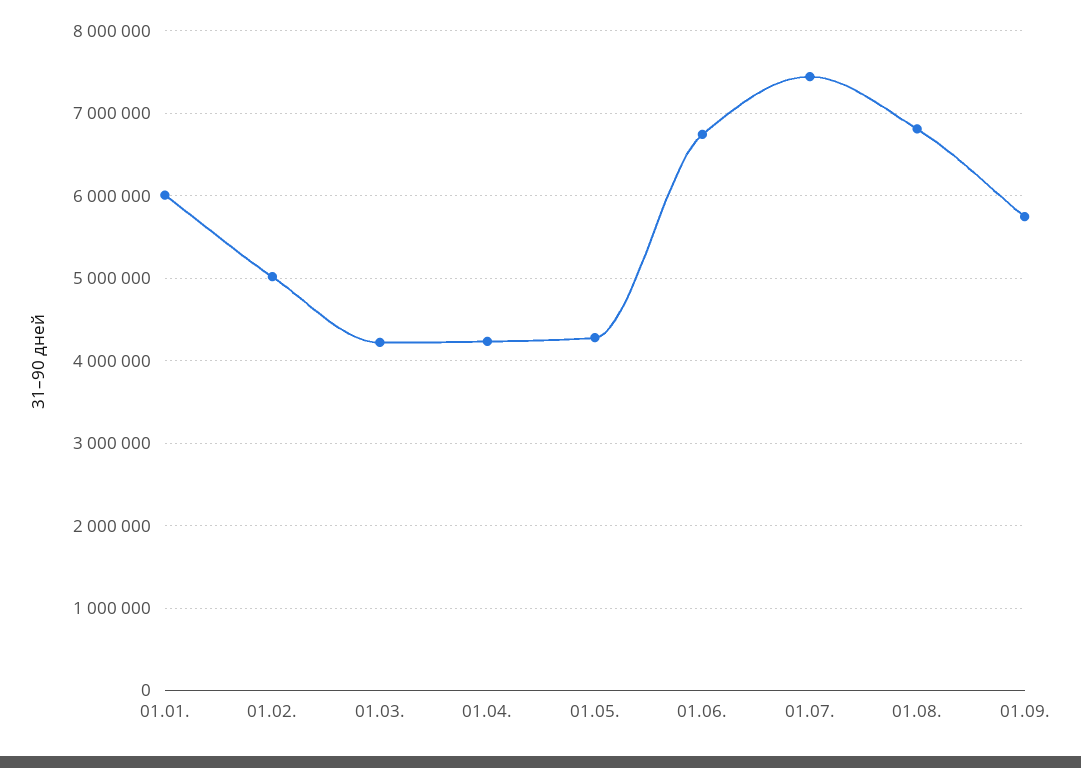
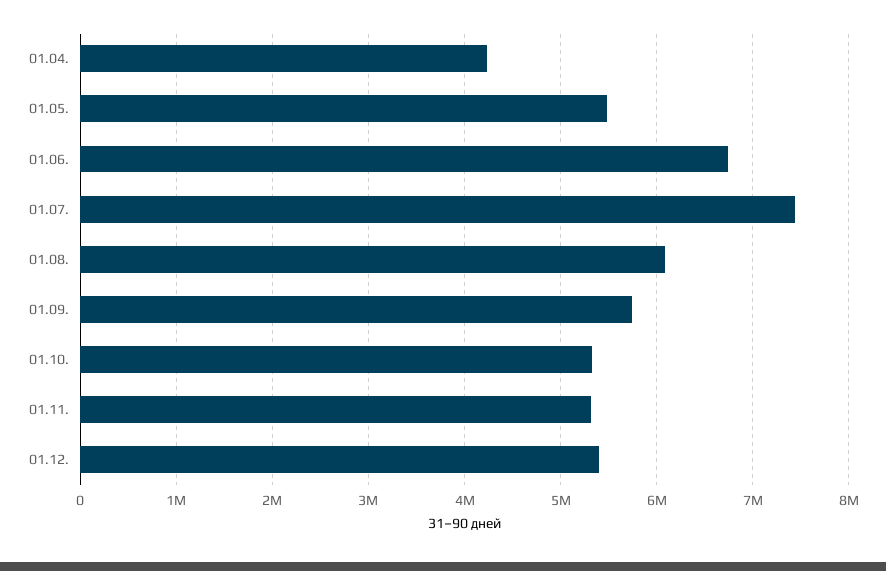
01.01.: 6000000 -> none
01.02.: 5000000 -> none
01.03.: 4200000 -> none
01.05.: 4300000 -> 5500000
01.08.: 6800000 -> 6100000
01.10.: none -> 5300000
01.11.: none -> 5300000
01.12.: none -> 5400000

